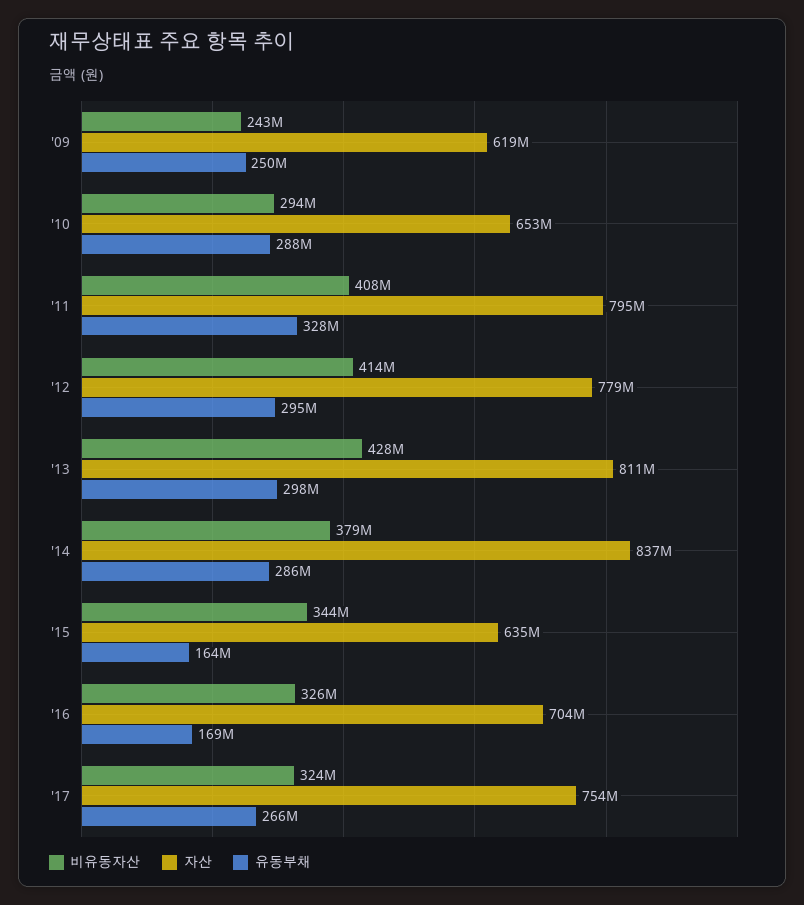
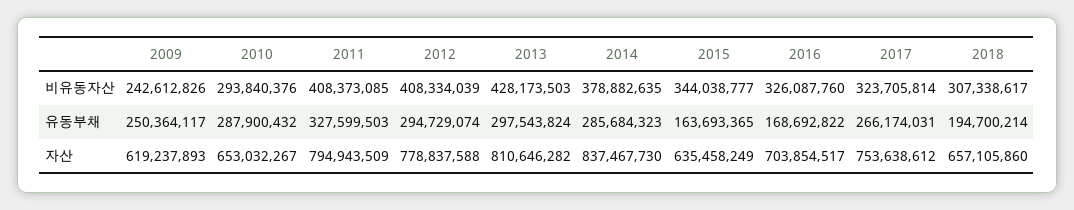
비유동자산, '12: 414000000 -> 408334039
비유동자산, 2018: none -> 307338617
유동부채, 2018: none -> 194700214
자산, 2018: none -> 657105860

